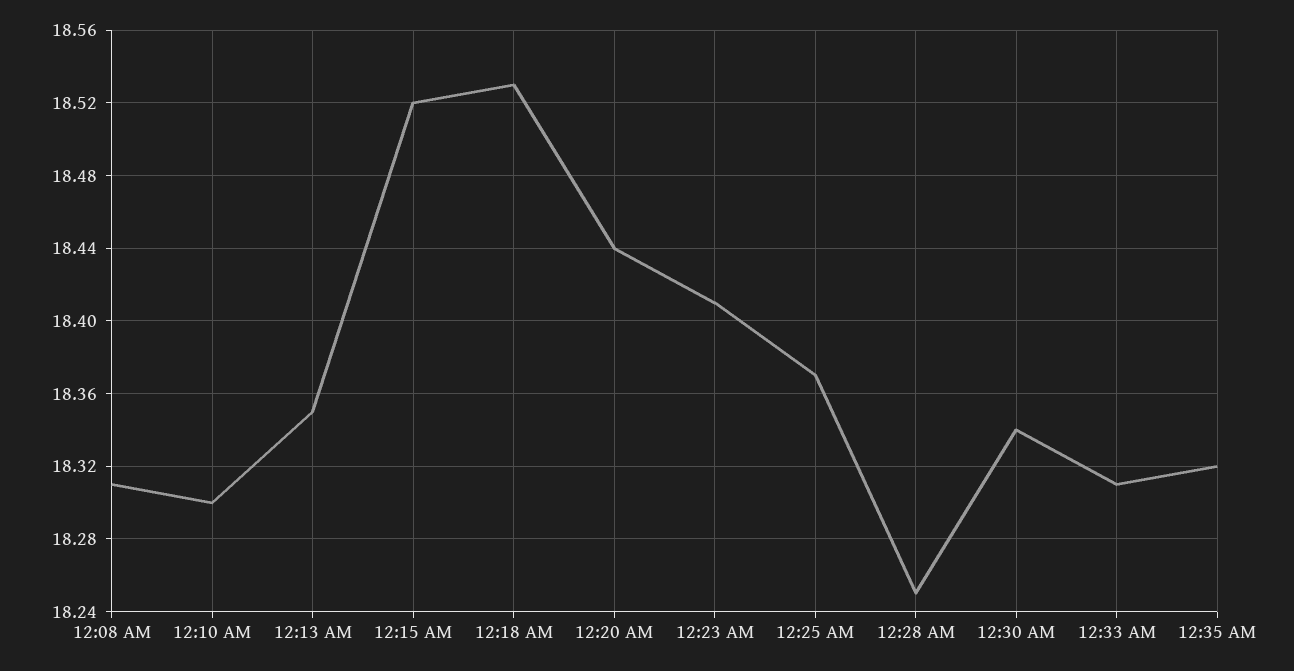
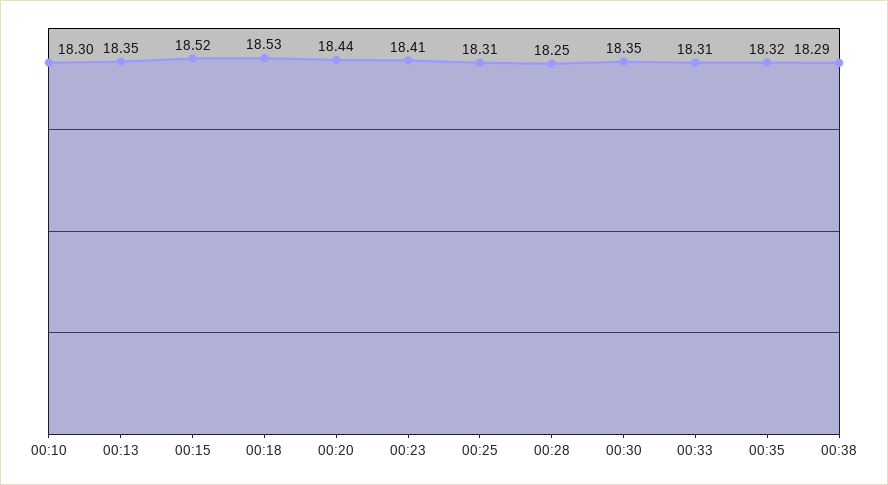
12:08 AM: 18.31 -> none
12:25 AM: 18.37 -> 18.31
12:30 AM: 18.34 -> 18.35
00:38: none -> 18.29

